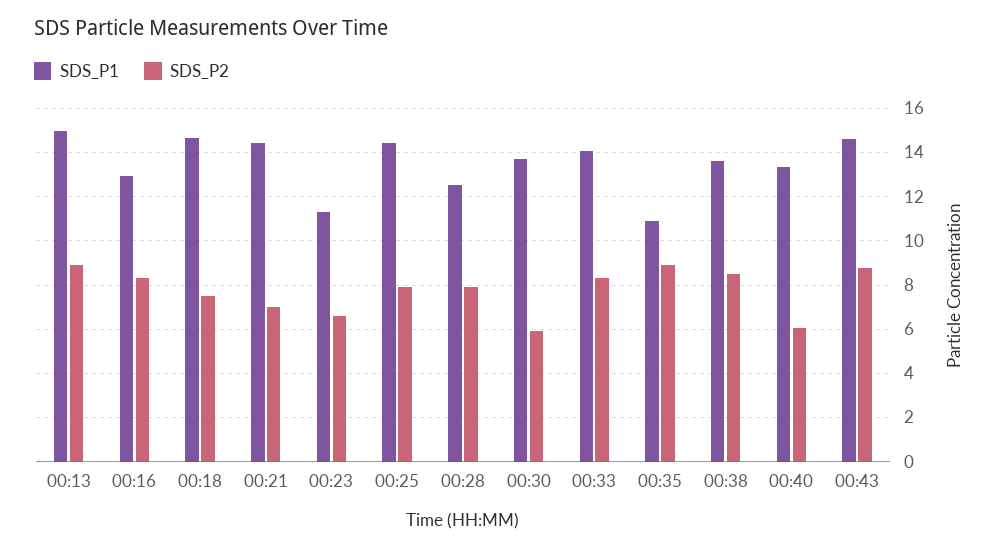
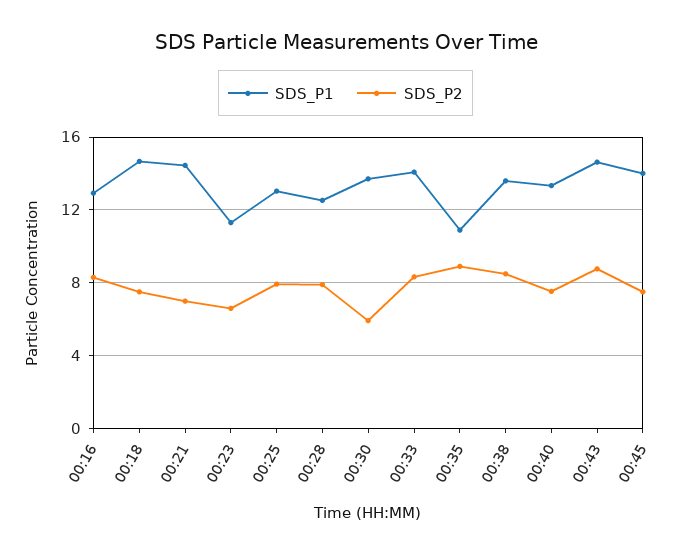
SDS_P1, 00:13: 15 -> none
SDS_P2, 00:13: 9 -> none
SDS_P1, 00:25: 14.5 -> 13
SDS_P2, 00:40: 6 -> 7.5
SDS_P1, 00:45: none -> 14
SDS_P2, 00:45: none -> 7.5

